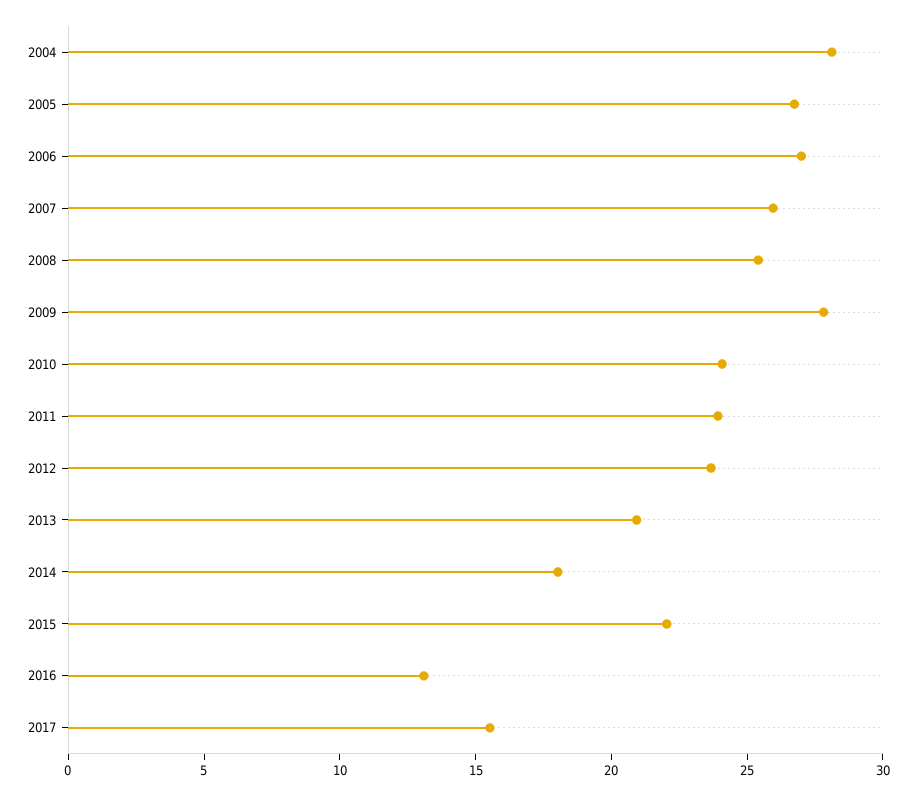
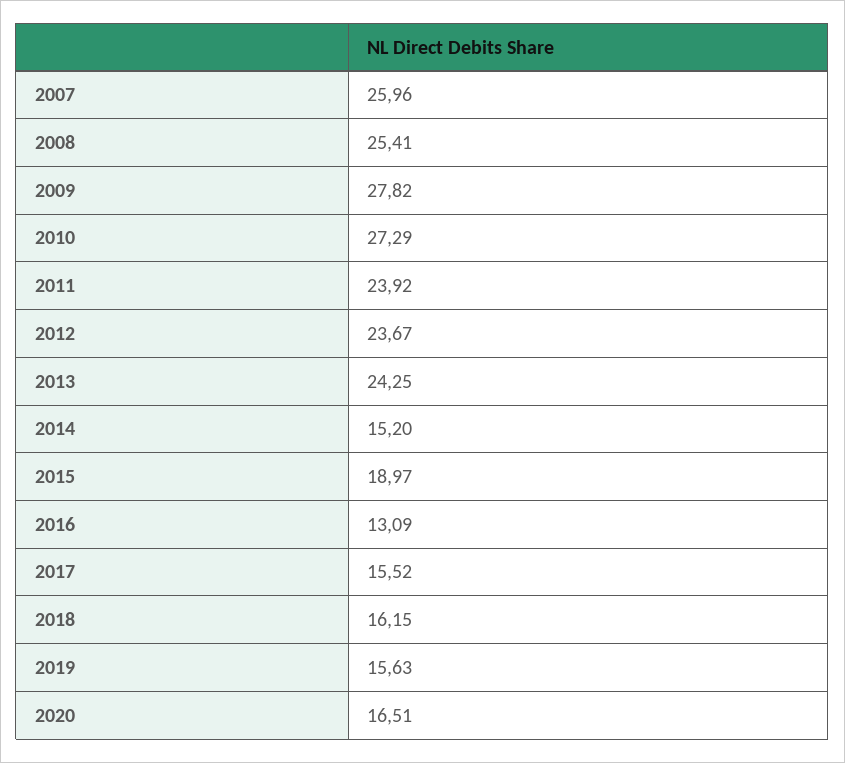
2004: 28 -> none
2005: 27 -> none
2006: 27 -> none
2010: 24 -> 27.29
2013: 21 -> 24.25
2014: 18 -> 15.2
2015: 22 -> 18.97
2018: none -> 16.15
2019: none -> 15.63
2020: none -> 16.51

